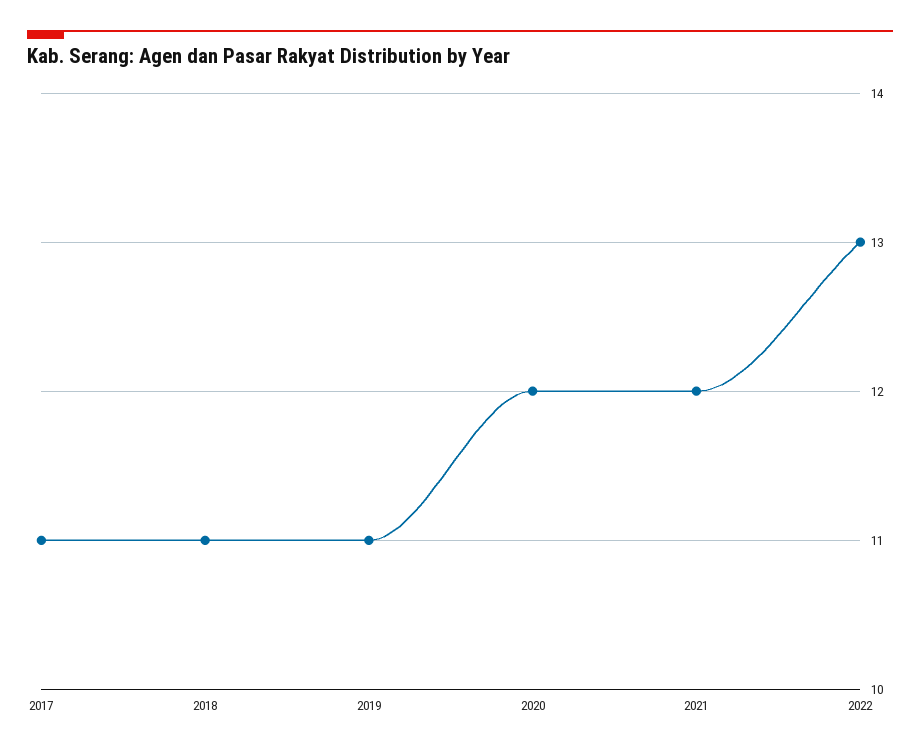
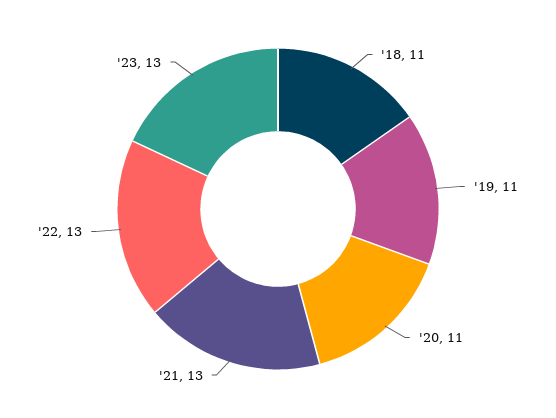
2017: 11 -> none
2020: 12 -> 11
2021: 12 -> 13
'23: none -> 13

